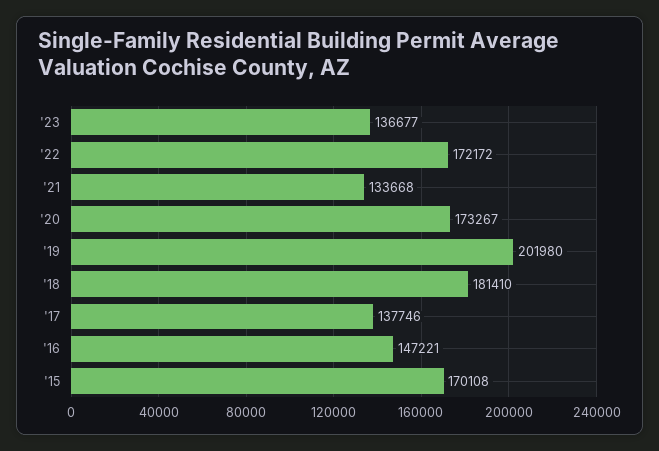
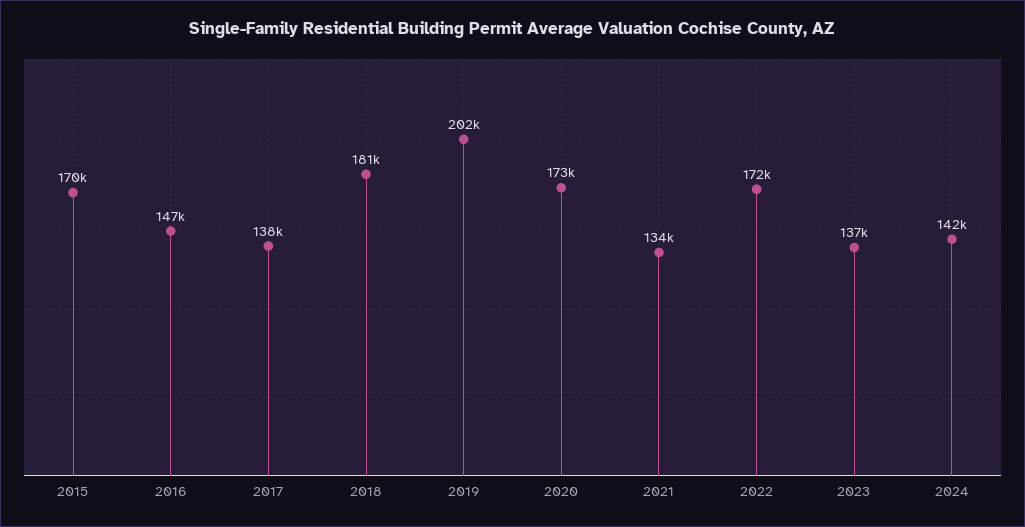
2024: none -> 142000

